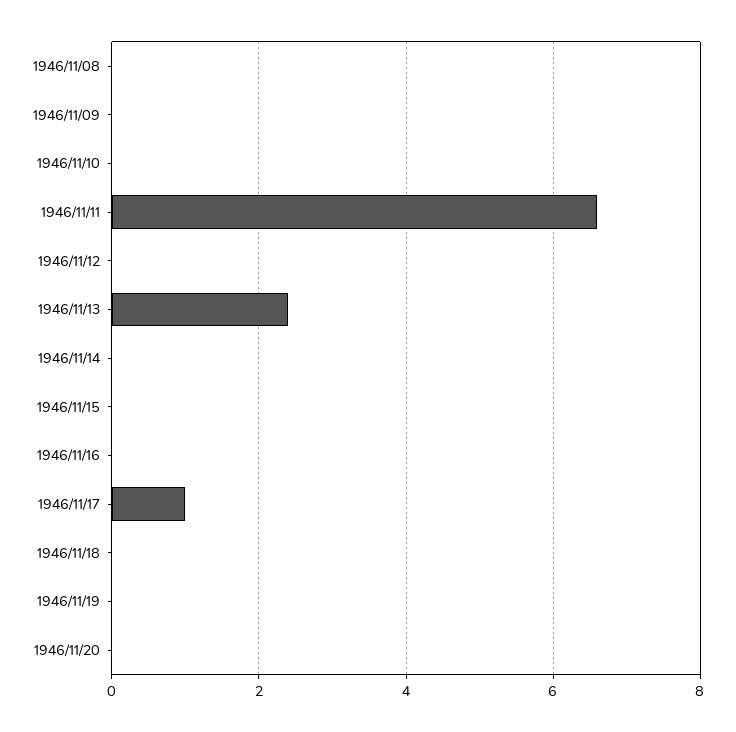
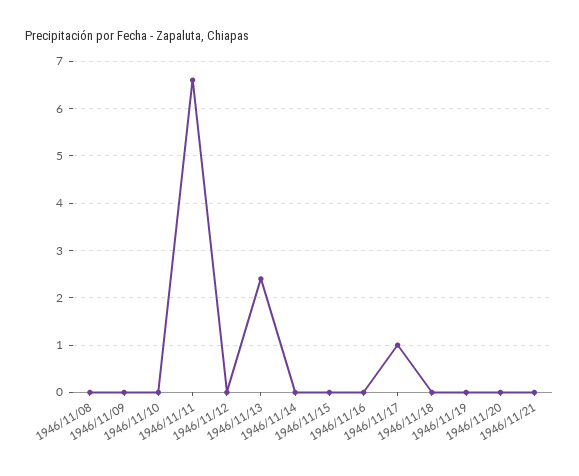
1946/11/21: none -> 0

